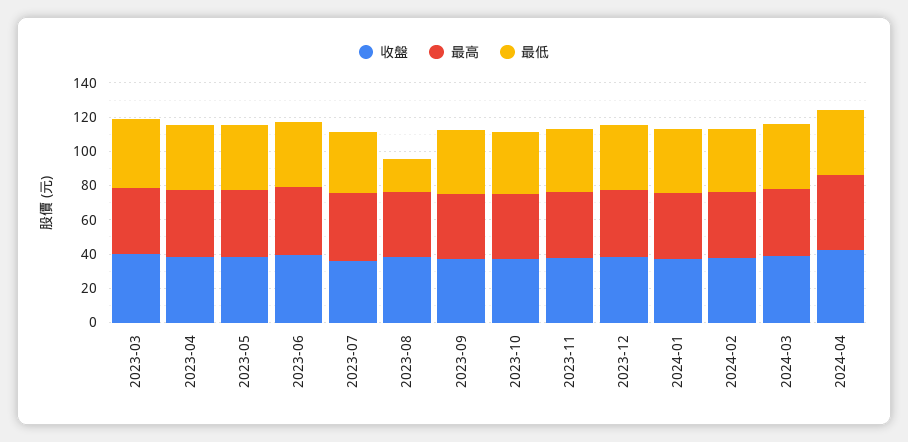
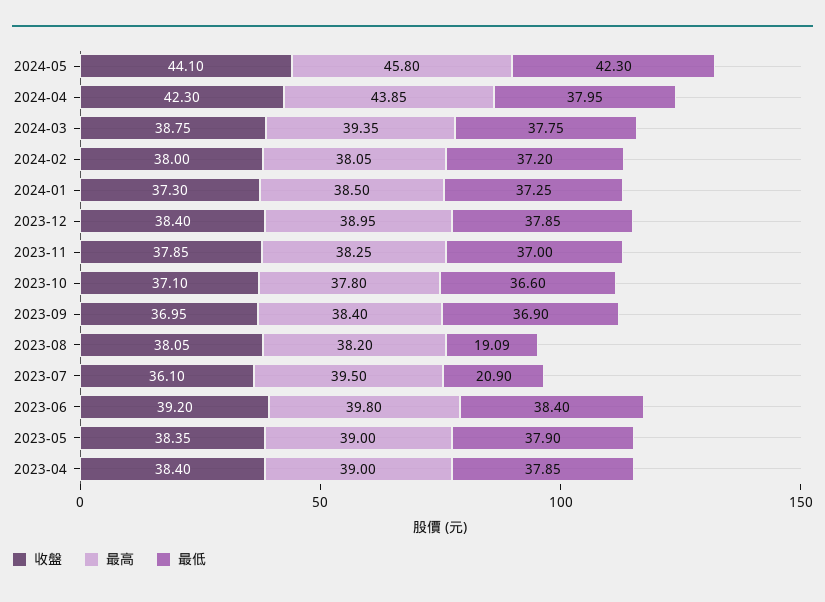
收盤, 2023-03: 40 -> none
最高, 2023-03: 40 -> none
最低, 2023-03: 40 -> none
最低, 2023-07: 35 -> 20.9
收盤, 2024-05: none -> 44.1
最高, 2024-05: none -> 45.8
最低, 2024-05: none -> 42.3

